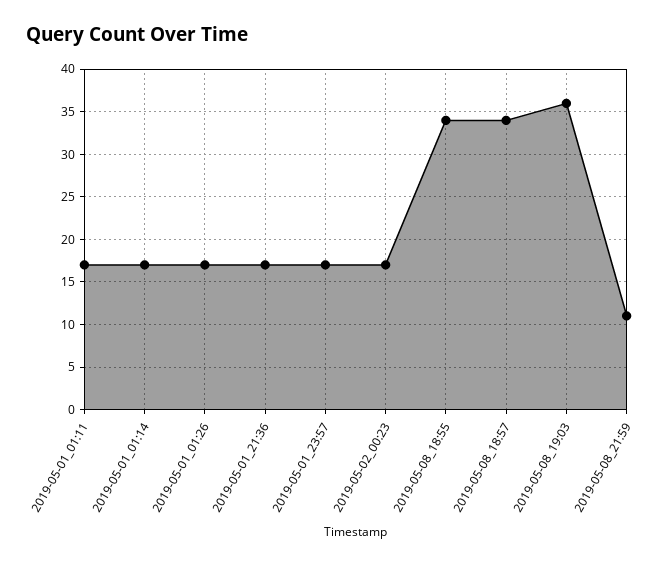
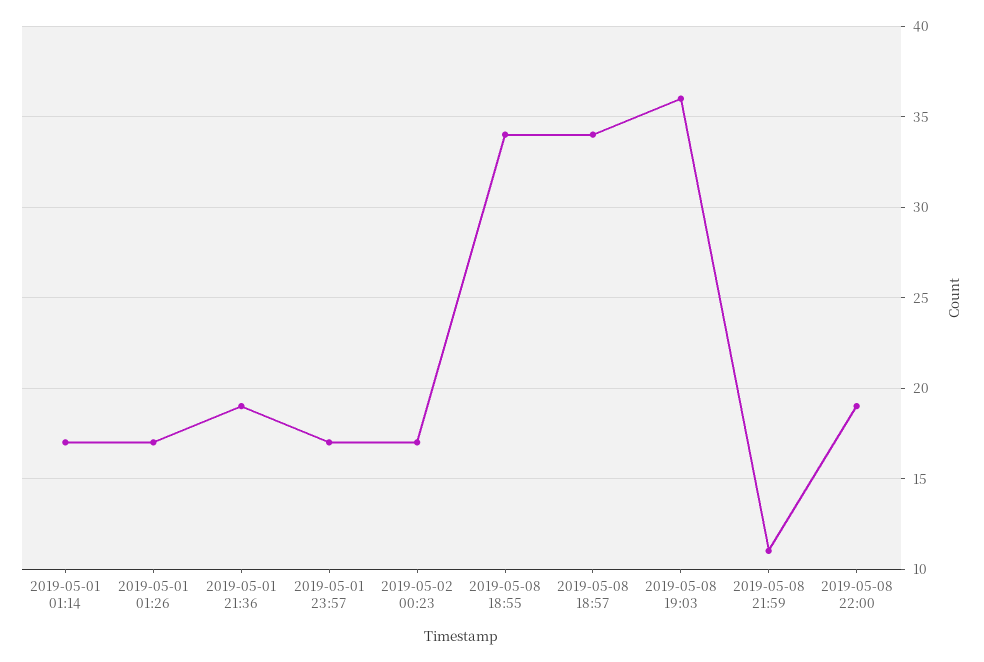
2019-05-01_01:11: 17 -> none
2019-05-01_21:36: 17 -> 19
2019-05-08 22:00: none -> 19

